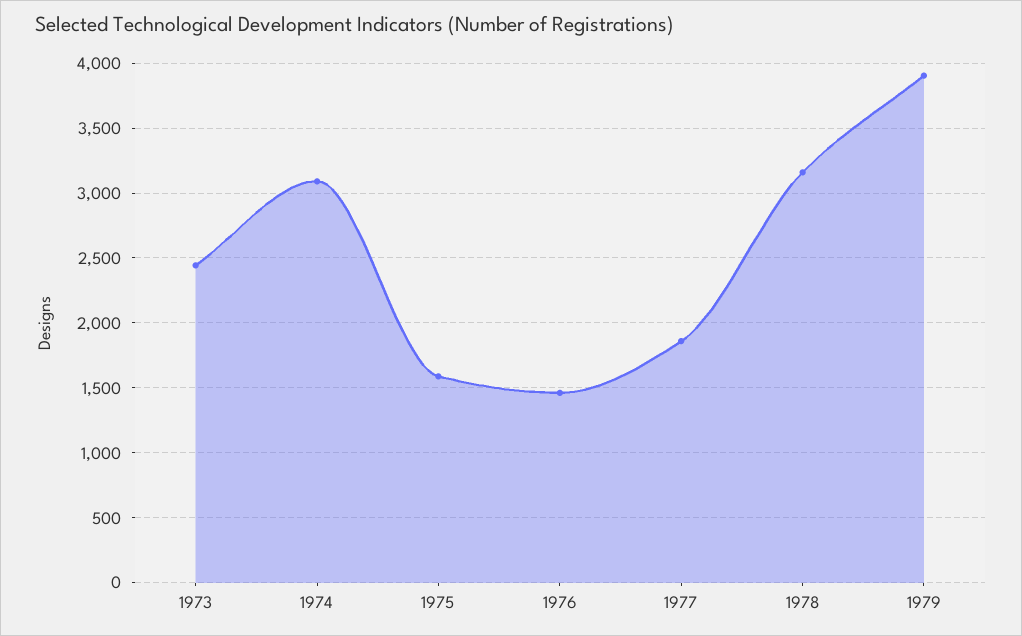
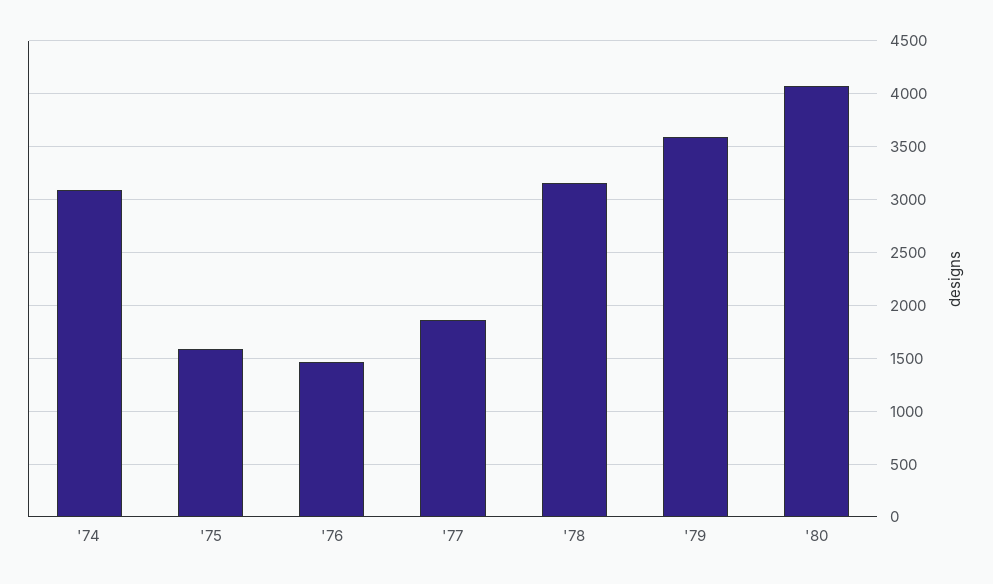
1973: 2450 -> none
1979: 3900 -> 3600
'80: none -> 4100

